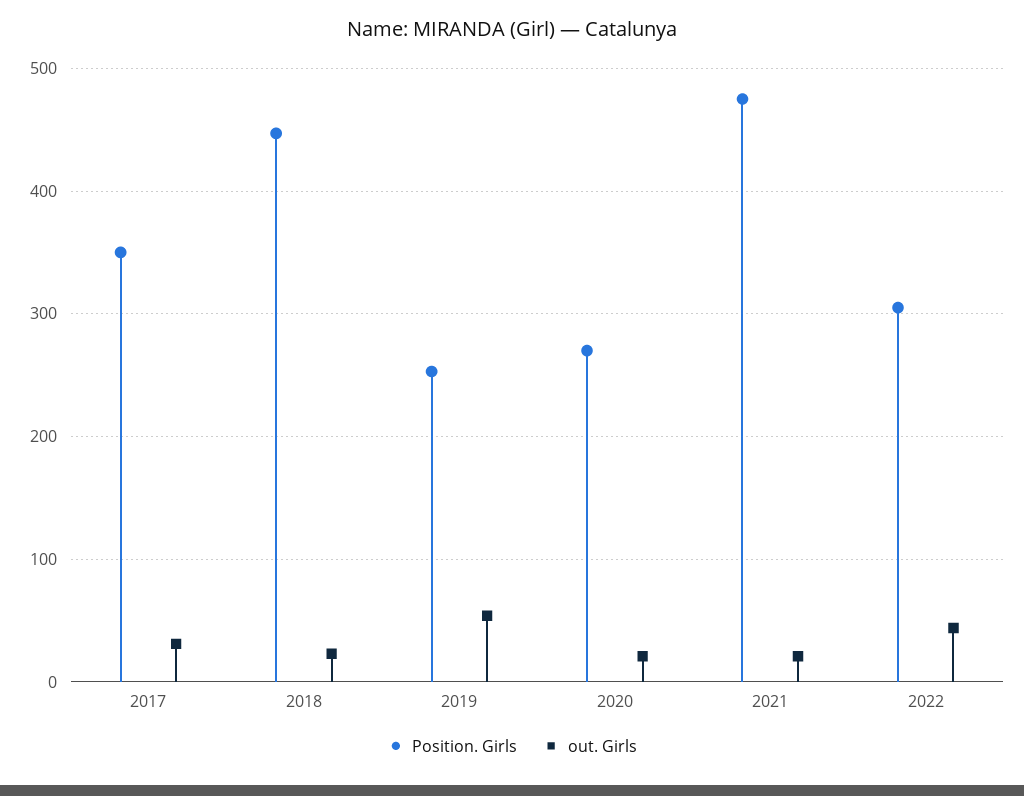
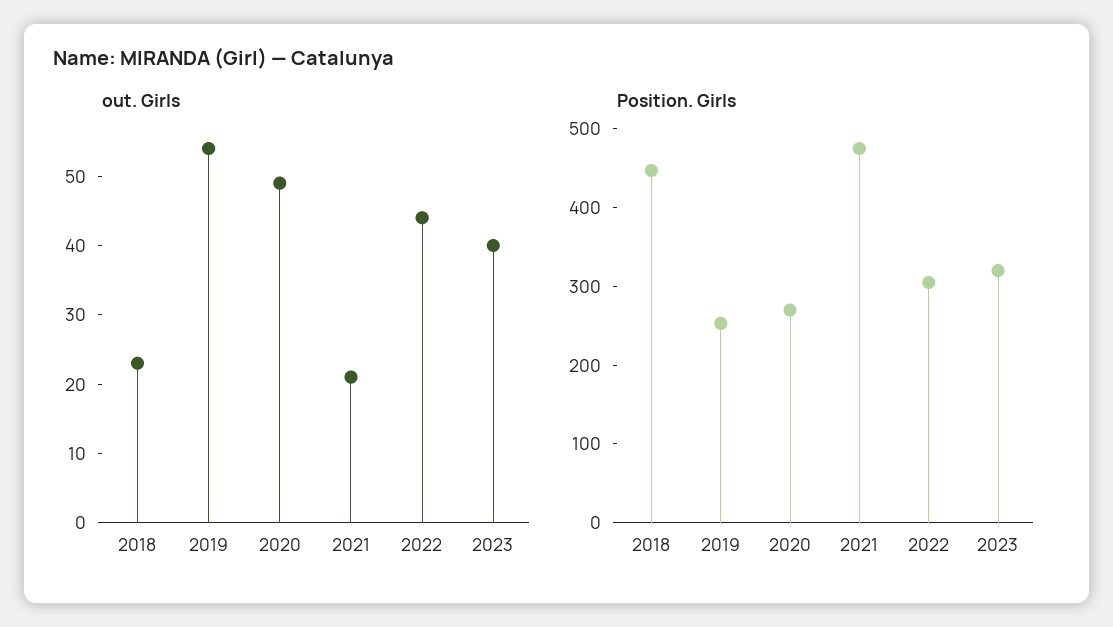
Position. Girls, 2017: 350 -> none
out. Girls, 2017: 30 -> none
out. Girls, 2020: 20 -> 50
out. Girls, 2023: none -> 40
Position. Girls, 2023: none -> 320

